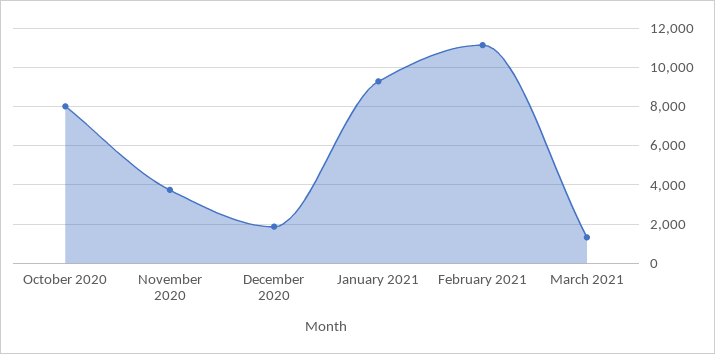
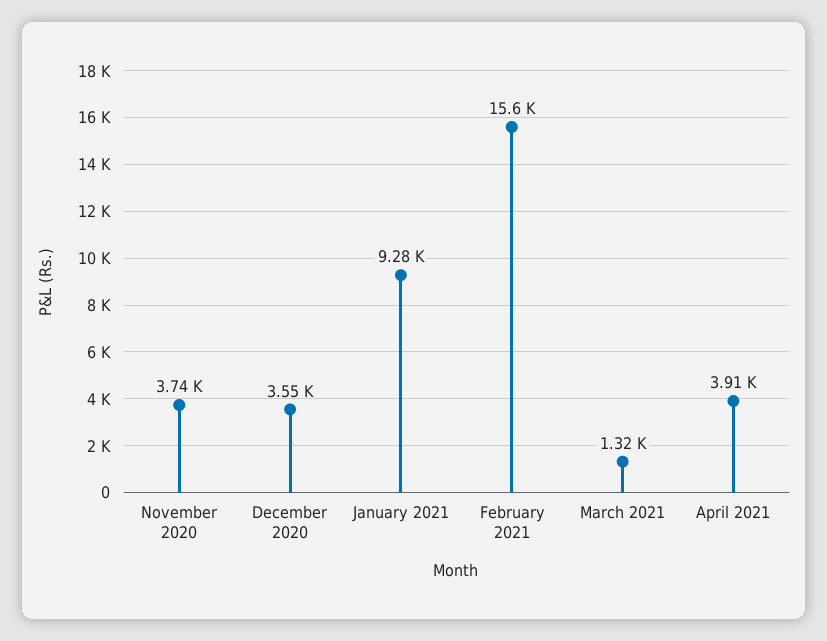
October 2020: 8000 -> none
December 2020: 2000 -> 3550
February 2021: 11000 -> 15600
April 2021: none -> 3910

